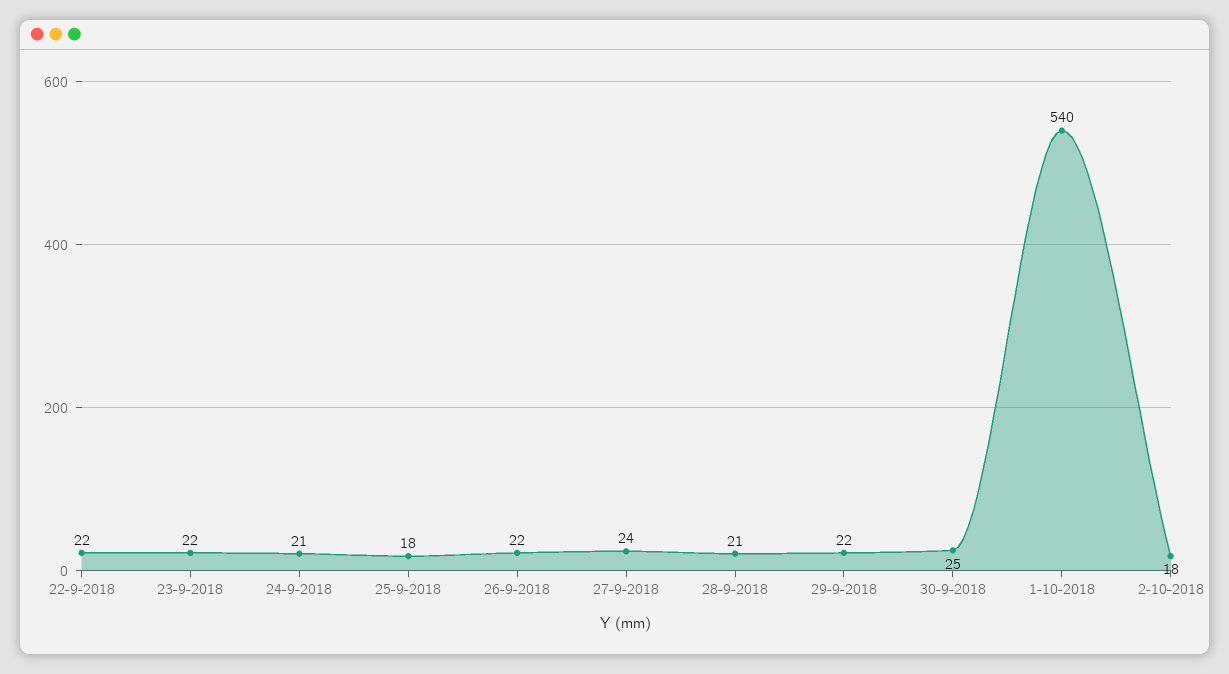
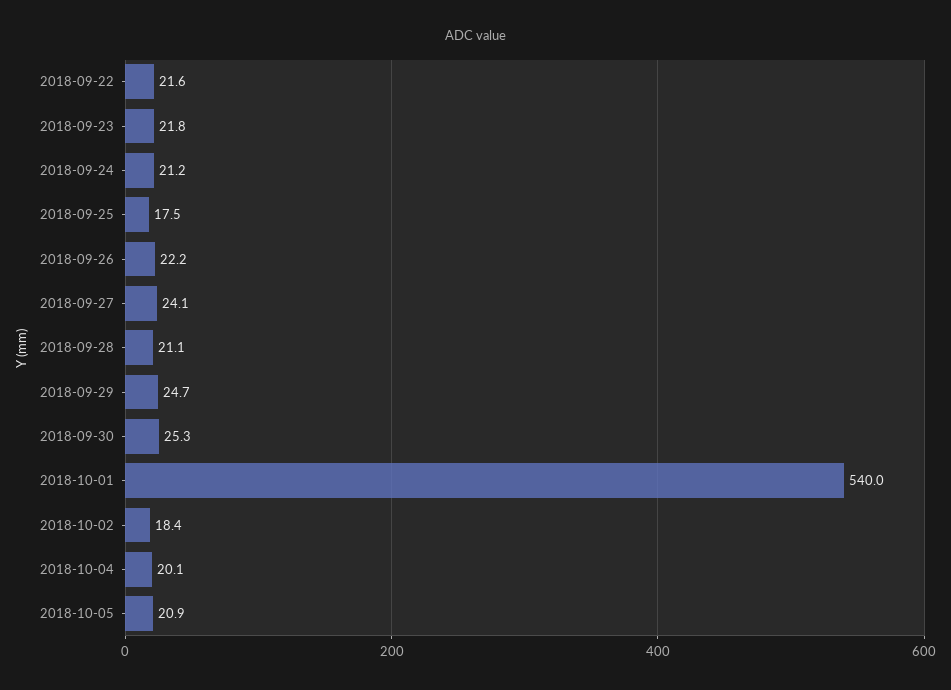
29-9-2018: 22 -> 24.7
2018-10-04: none -> 20.1
2018-10-05: none -> 20.9

